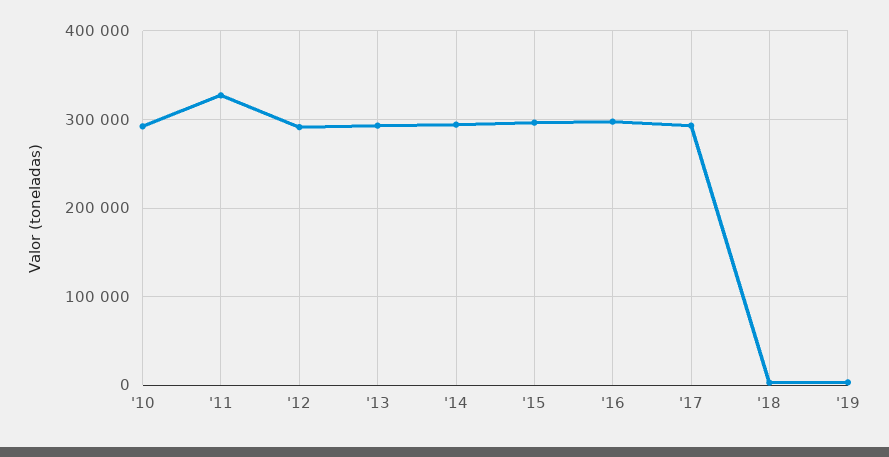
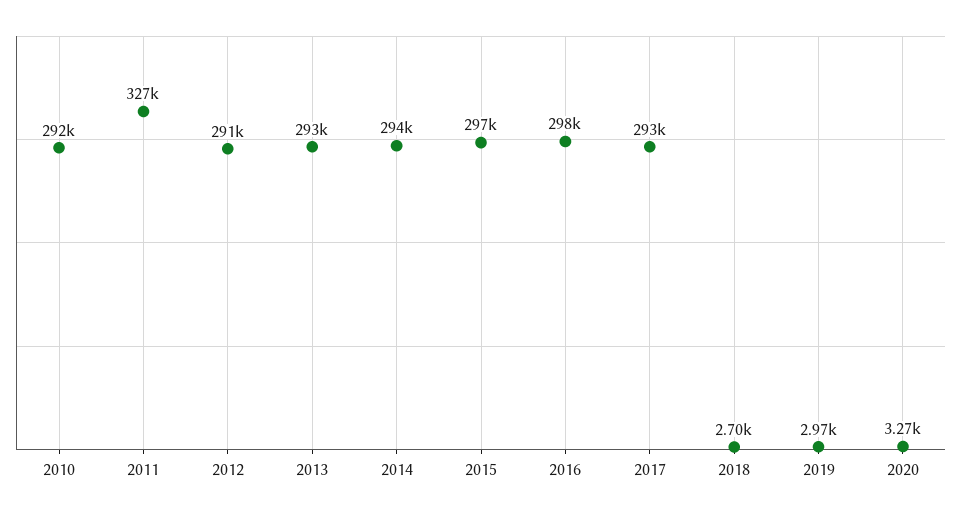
2020: none -> 3270

